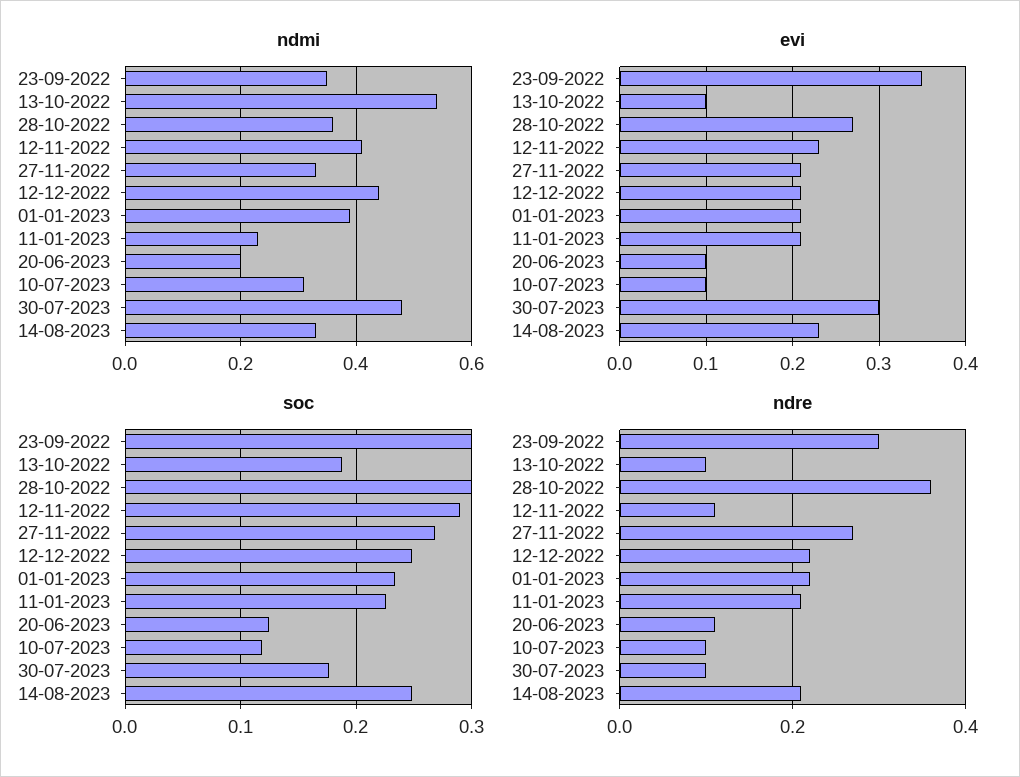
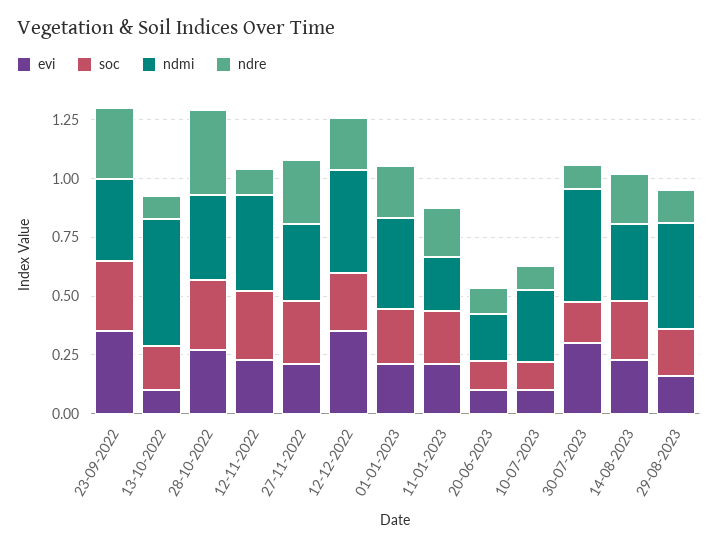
evi, 12-12-2022: 0.21 -> 0.35
evi, 29-08-2023: none -> 0.15
soc, 29-08-2023: none -> 0.2
ndmi, 29-08-2023: none -> 0.45
ndre, 29-08-2023: none -> 0.15

